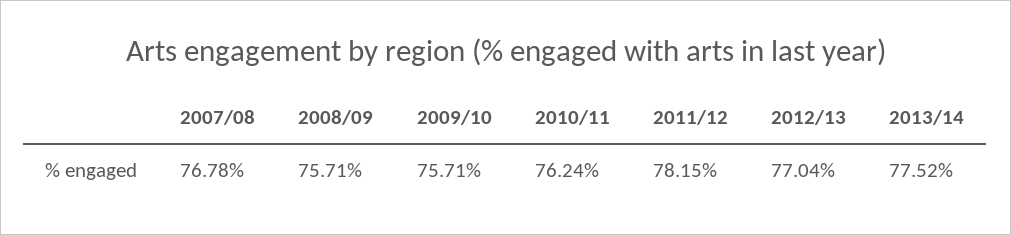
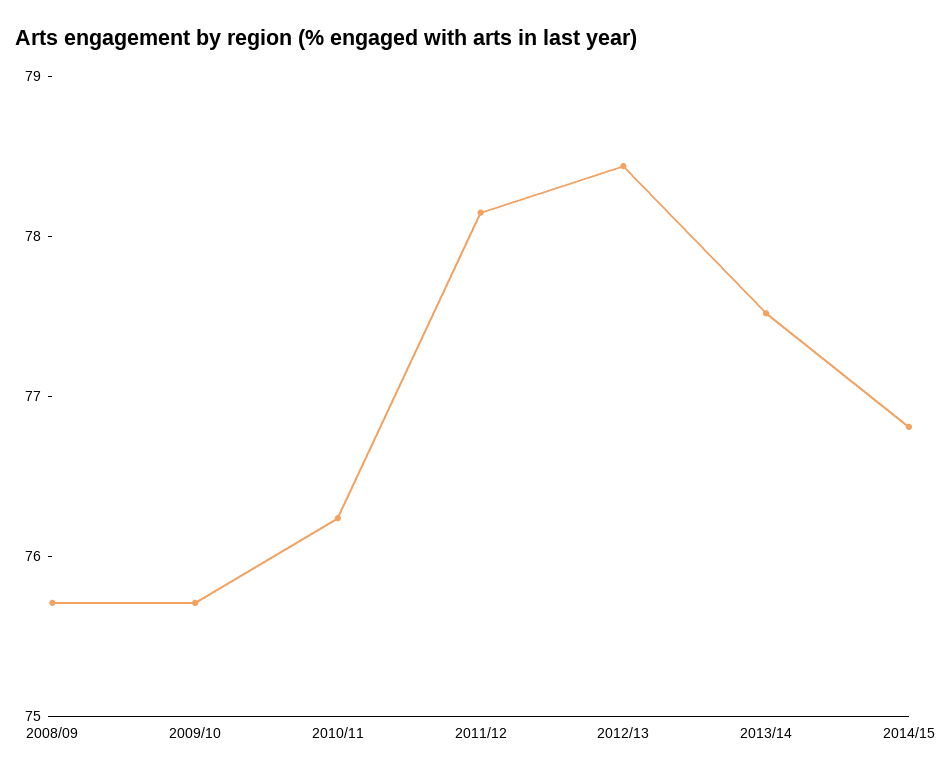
2007/08: 76.78 -> none
2012/13: 77.04 -> 78.4
2014/15: none -> 76.8

